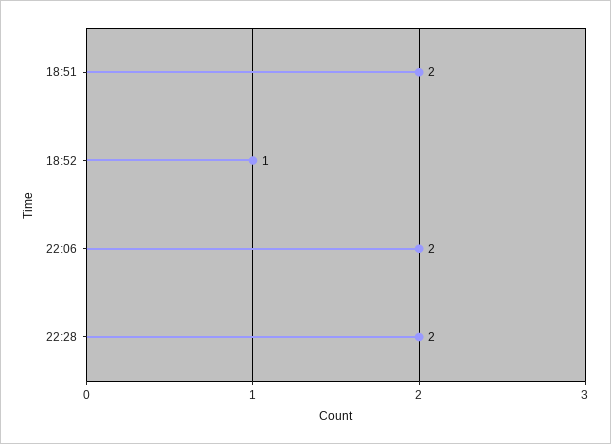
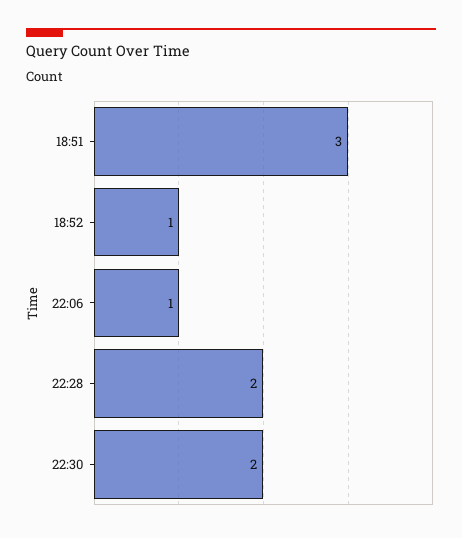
18:51: 2 -> 3
22:06: 2 -> 1
22:30: none -> 2

